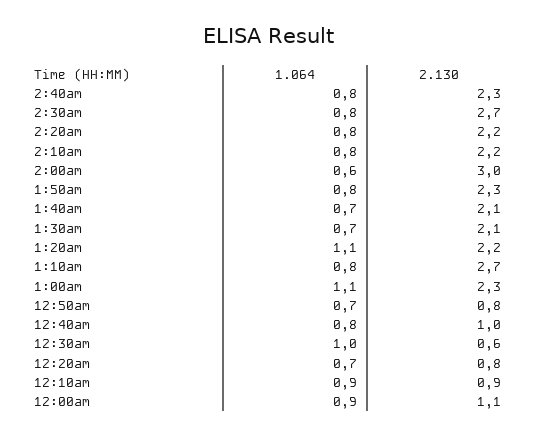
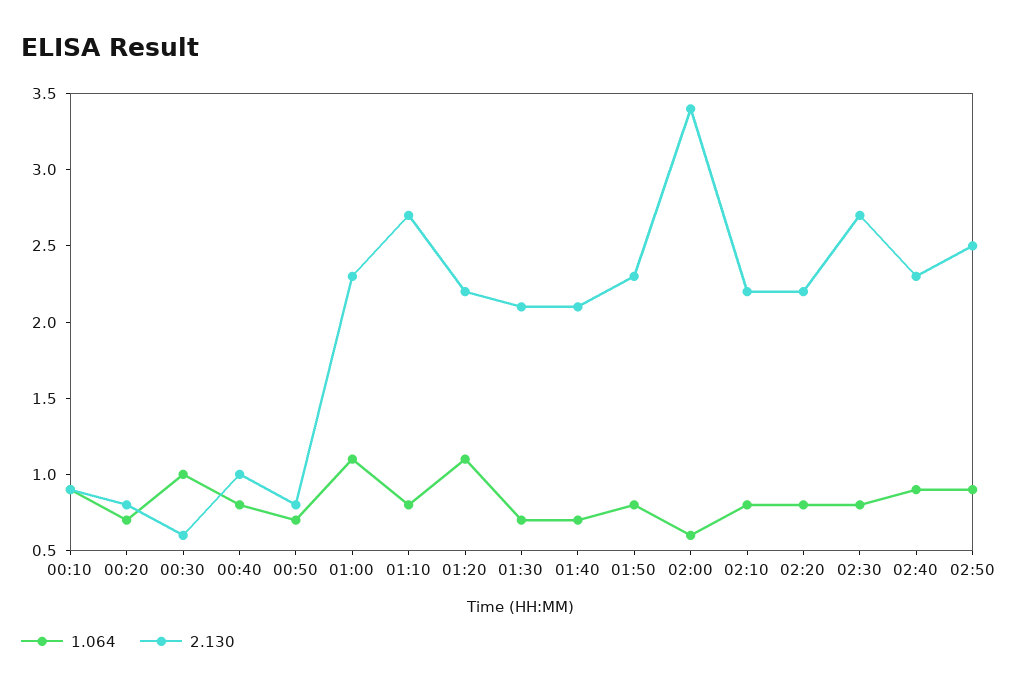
1.064, 2:40am: 0.8 -> 0.9
2.130, 2:00am: 3 -> 3.4
1.064, 12:00am: 0.9 -> none
2.130, 12:00am: 1.1 -> none
1.064, 02:50: none -> 0.9
2.130, 02:50: none -> 2.5

